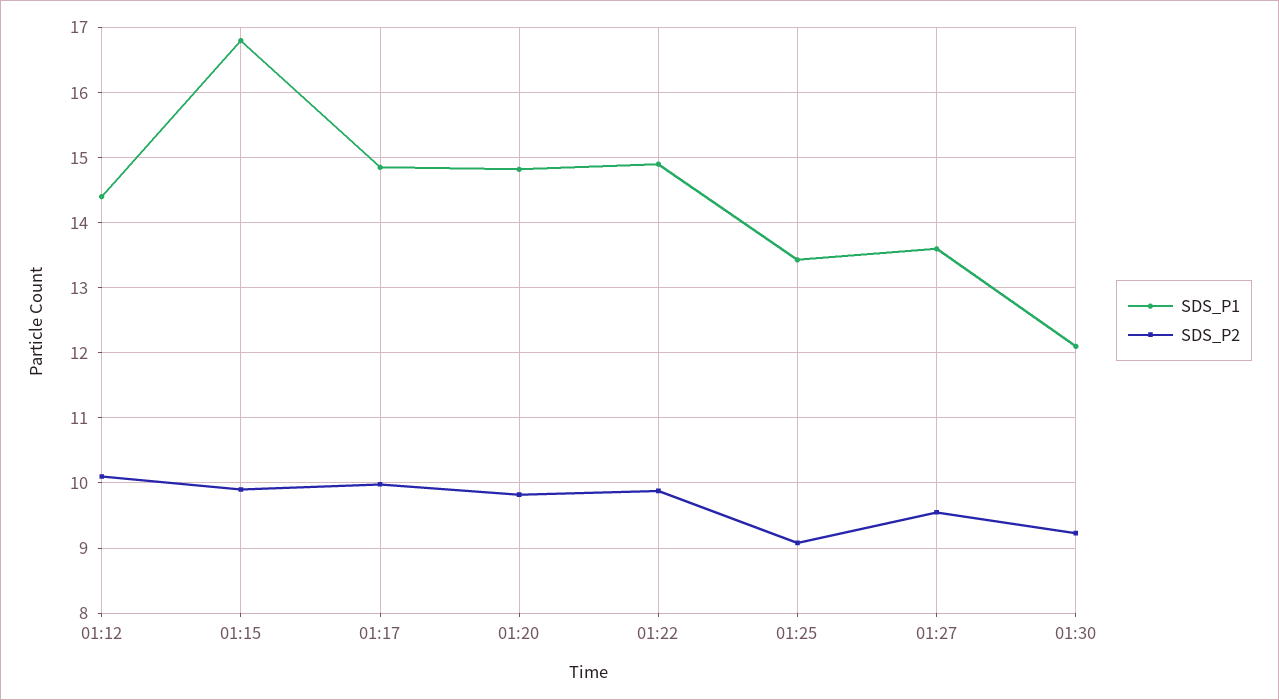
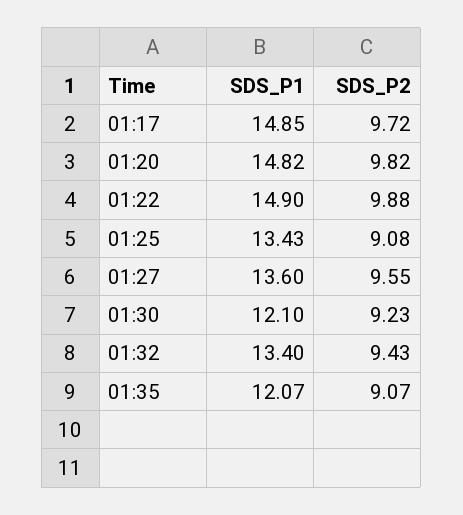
SDS_P1, 01:12: 14.4 -> none
SDS_P2, 01:12: 10.1 -> none
SDS_P1, 01:15: 16.8 -> none
SDS_P2, 01:15: 9.9 -> none
SDS_P2, 01:17: 10 -> 9.72
SDS_P1, 01:32: none -> 13.4
SDS_P2, 01:32: none -> 9.43
SDS_P1, 01:35: none -> 12.07
SDS_P2, 01:35: none -> 9.07

